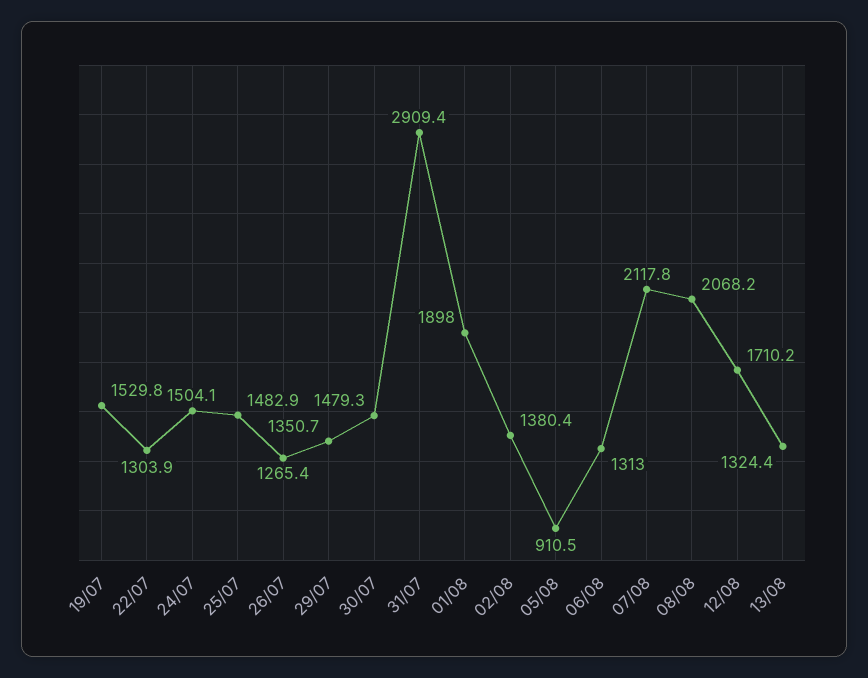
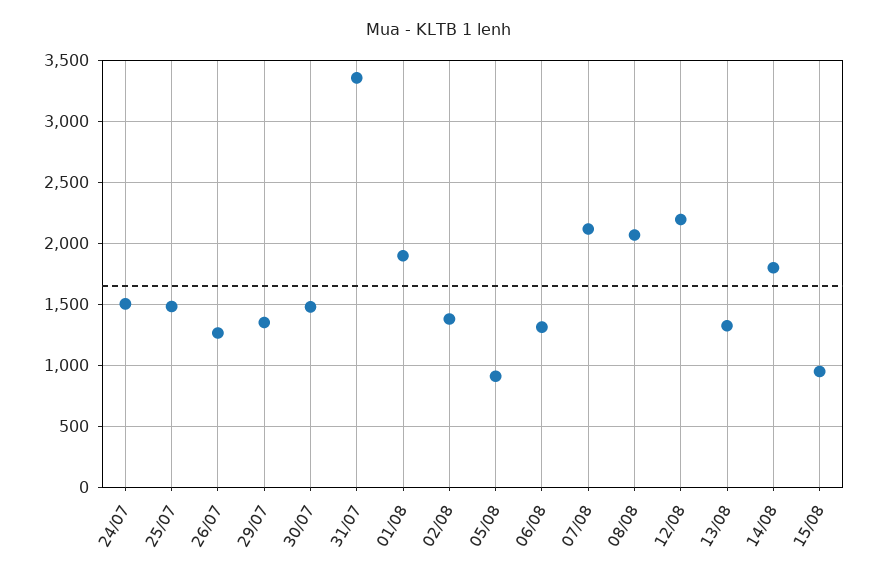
19/07: 1529.8 -> none
22/07: 1303.9 -> none
31/07: 2909.4 -> 3350
12/08: 1710.2 -> 2200
14/08: none -> 1800
15/08: none -> 950

